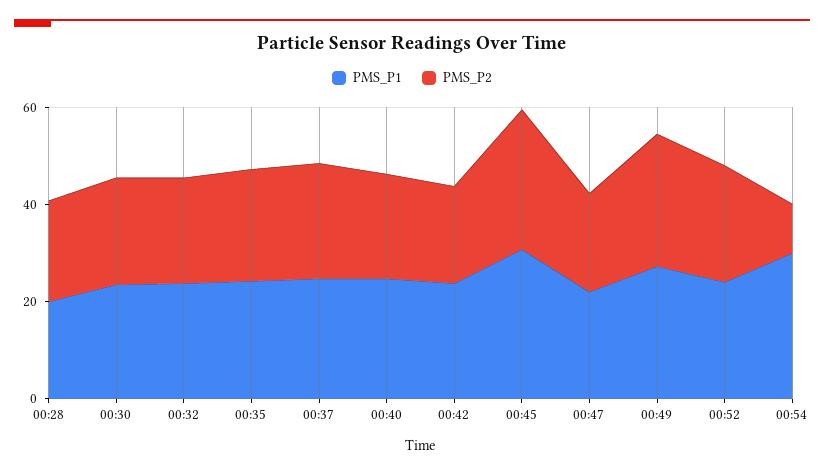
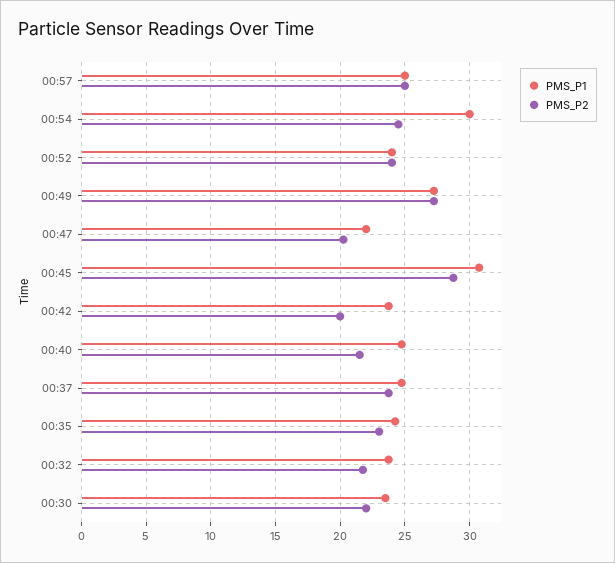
PMS_P1, 00:28: 20 -> none
PMS_P2, 00:28: 20 -> none
PMS_P2, 00:54: 10 -> 24.5
PMS_P1, 00:57: none -> 25
PMS_P2, 00:57: none -> 25

